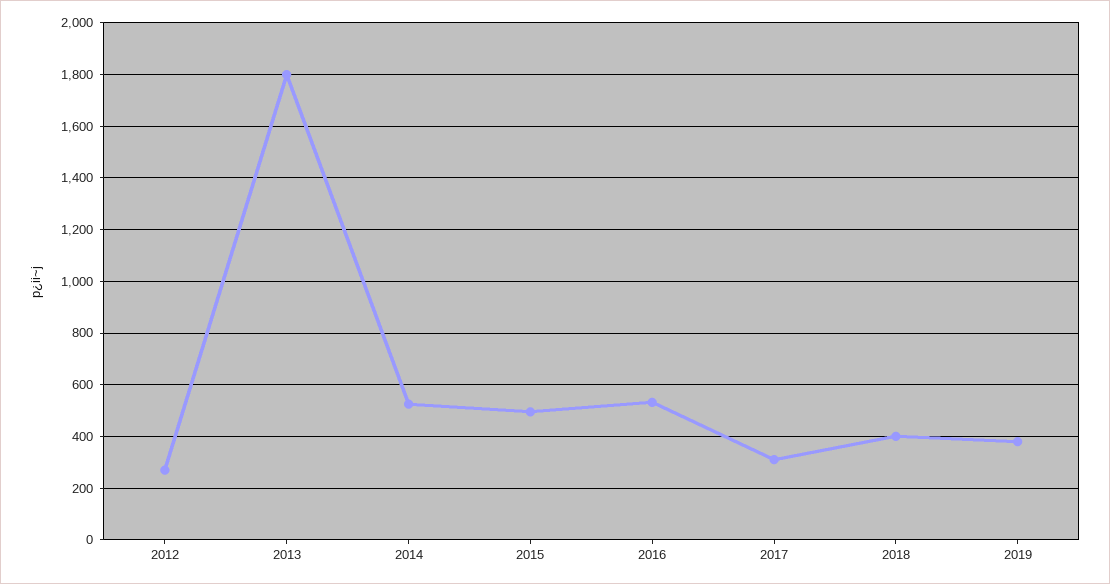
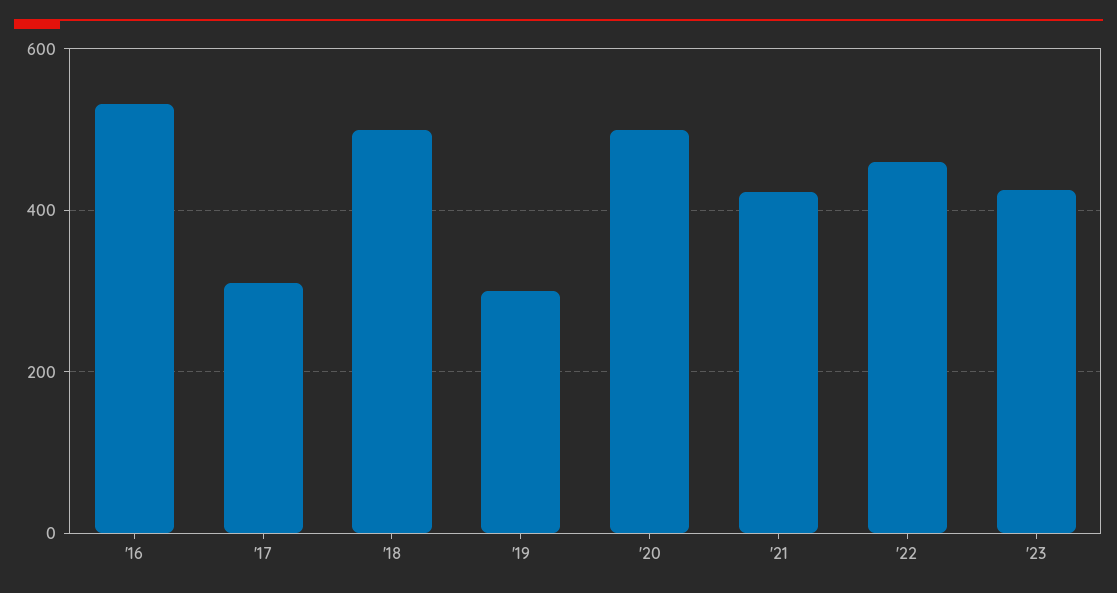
2012: 275 -> none
2013: 1800 -> none
2014: 525 -> none
2015: 500 -> none
2018: 400 -> 500
2019: 375 -> 300
'20: none -> 500
'21: none -> 420
'22: none -> 460
'23: none -> 420

